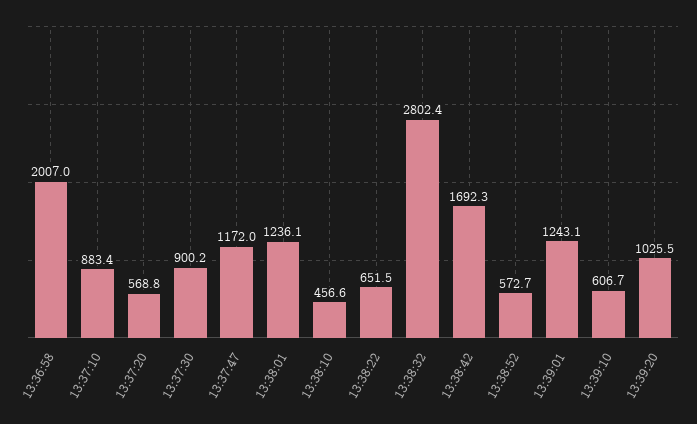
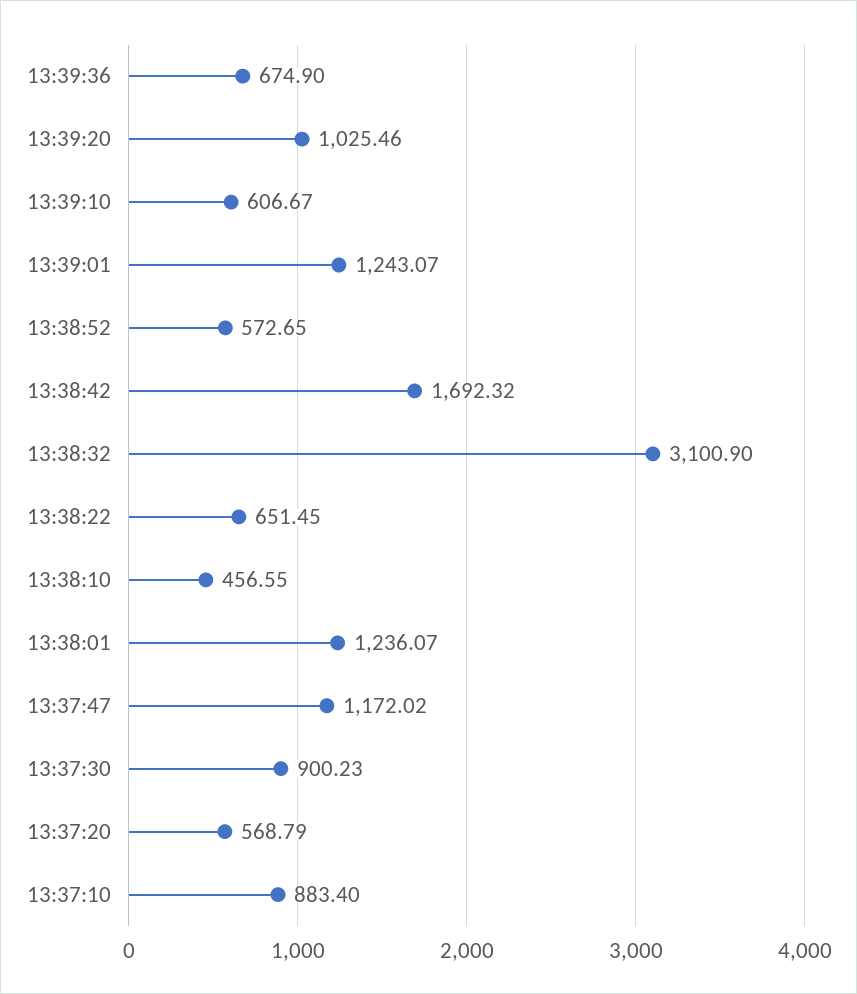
13:36:58: 2007 -> none
13:38:32: 2802.4 -> 3100.9
13:39:36: none -> 674.9

